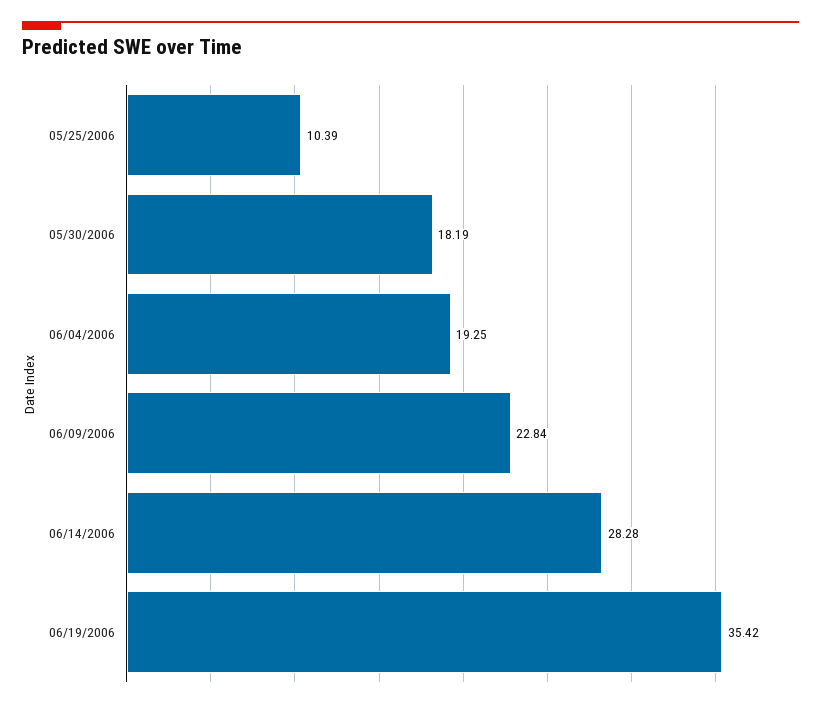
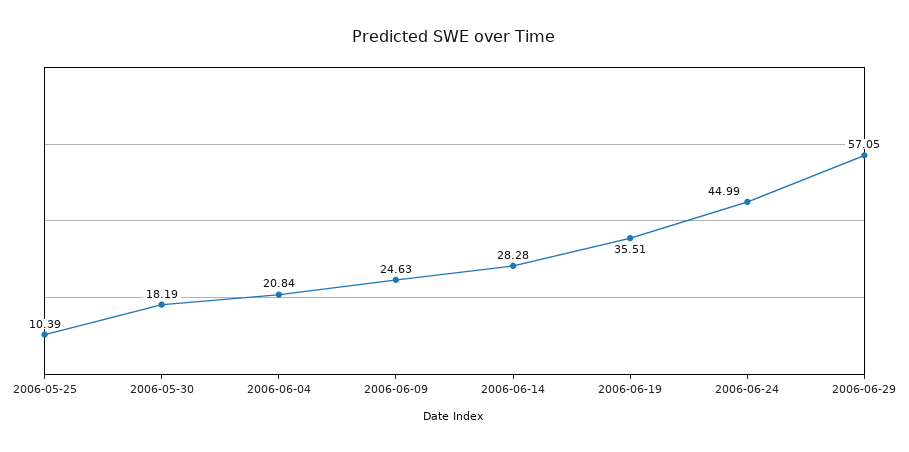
06/04/2006: 19.25 -> 20.84
06/09/2006: 22.84 -> 24.63
06/19/2006: 35.42 -> 35.51
2006-06-24: none -> 44.99
2006-06-29: none -> 57.05

